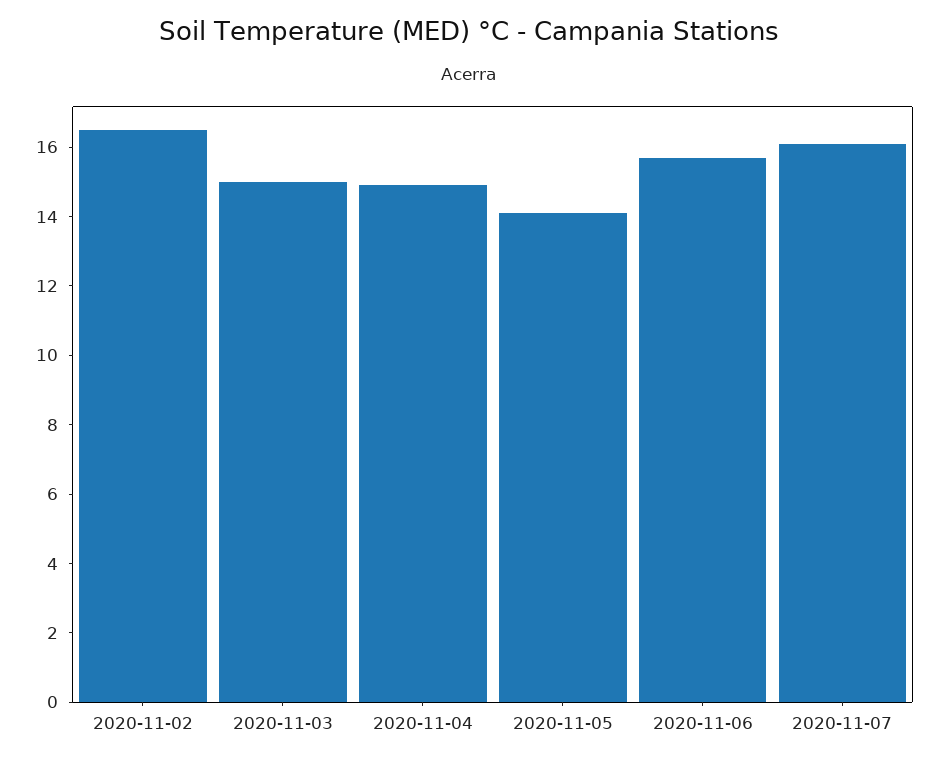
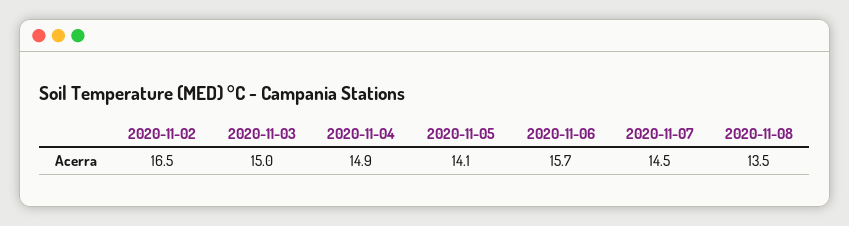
2020-11-07: 16 -> 14.5
2020-11-08: none -> 13.5

